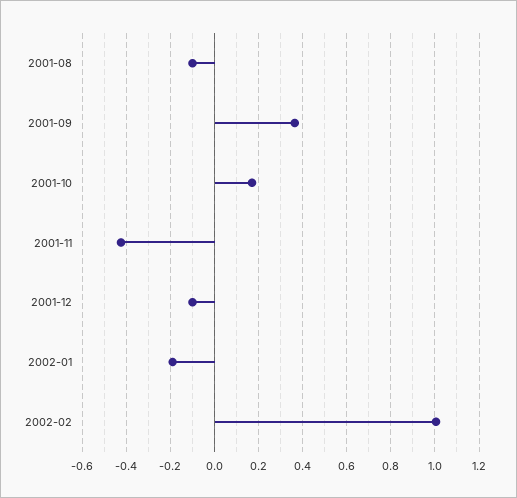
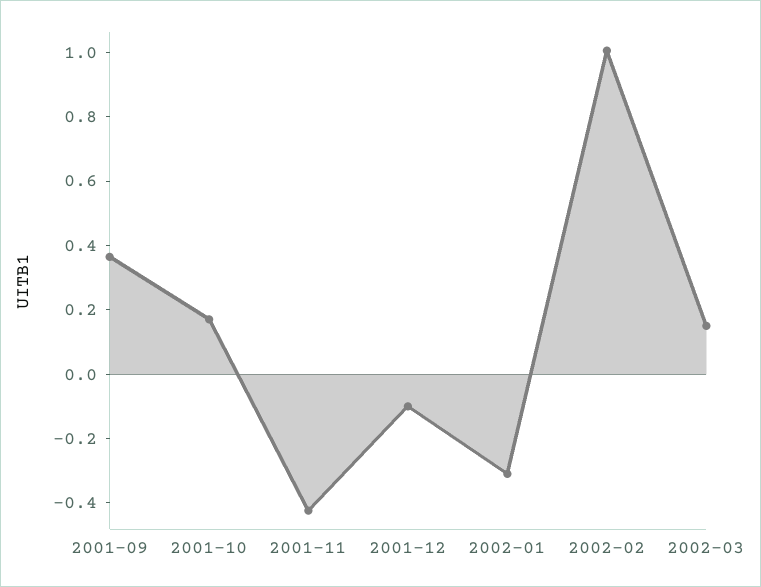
2001-08: -0.1 -> none
2002-01: -0.2 -> -0.3
2002-03: none -> 0.15

